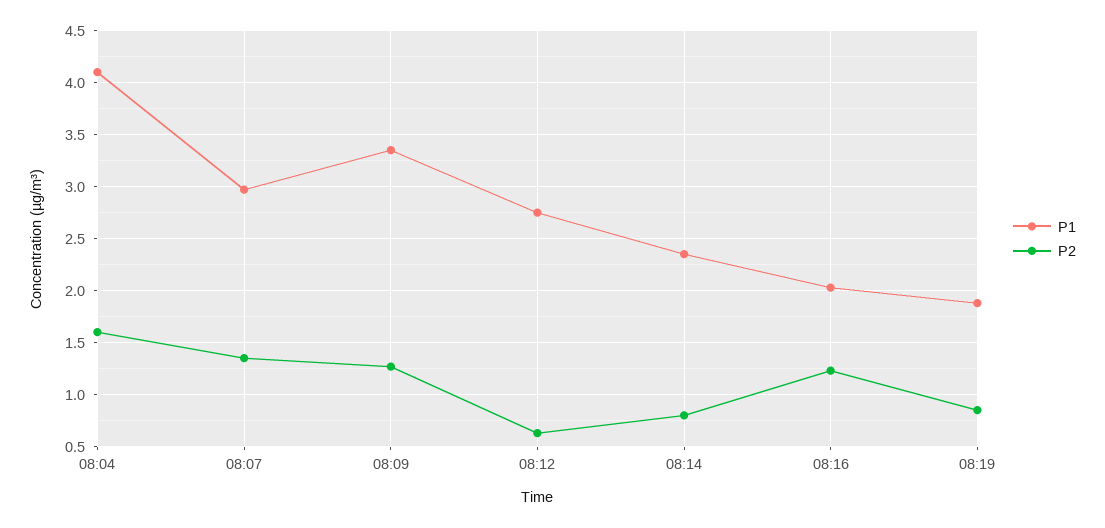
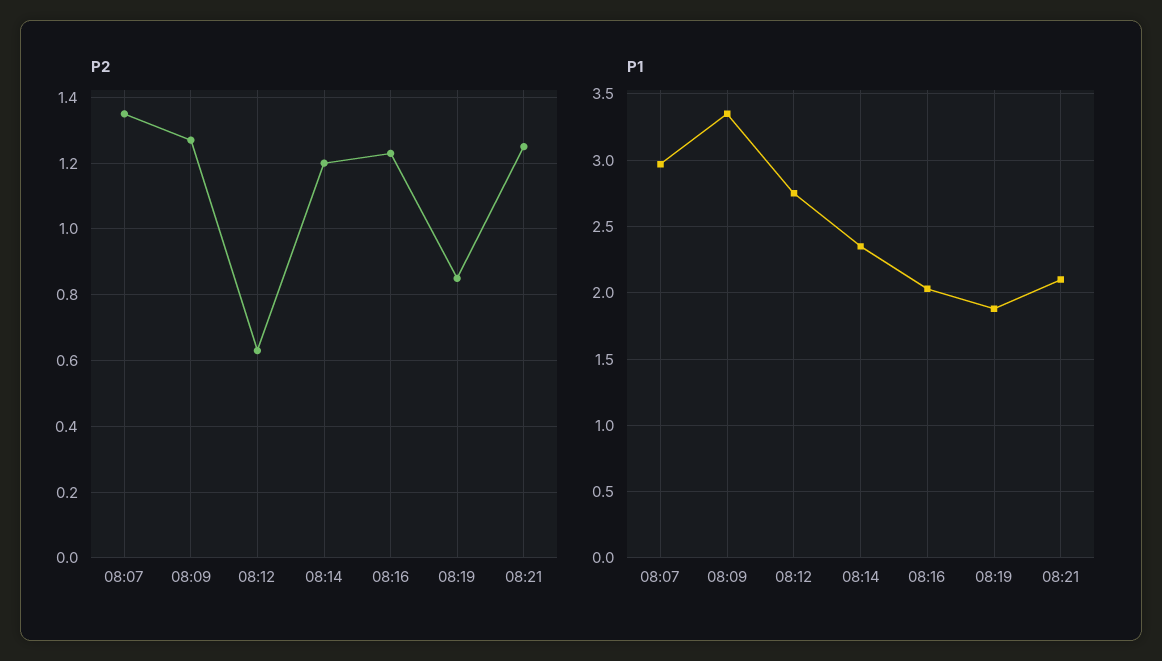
P1, 08:04: 4.1 -> none
P2, 08:04: 1.6 -> none
P2, 08:14: 0.8 -> 1.2
P2, 08:21: none -> 1.25
P1, 08:21: none -> 2.1

